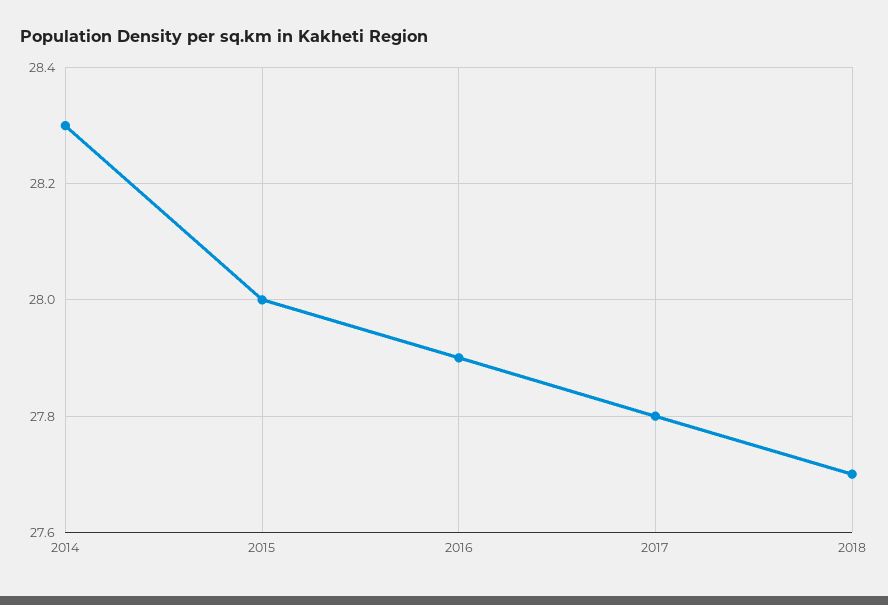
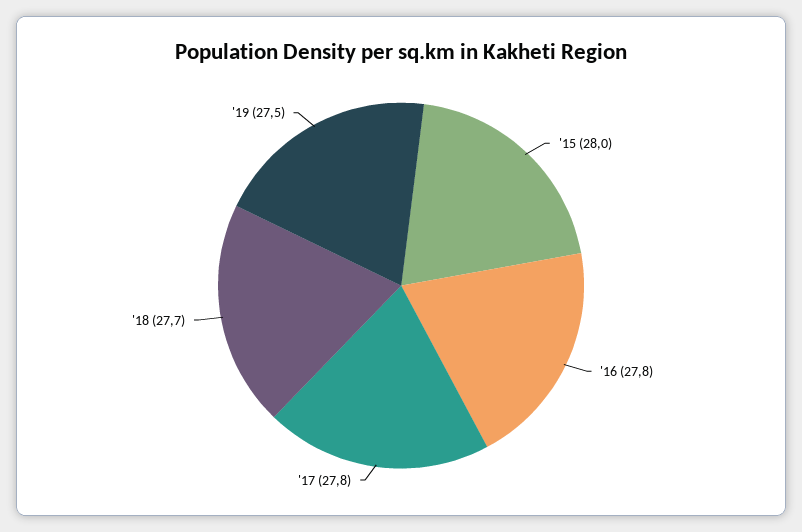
2014: 28.3 -> none
2016: 27.9 -> 27.8
'19: none -> 27.5

